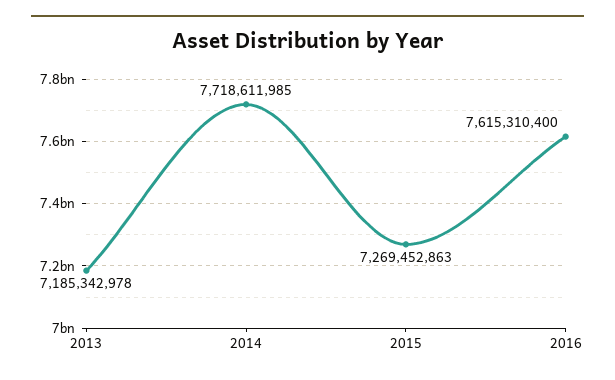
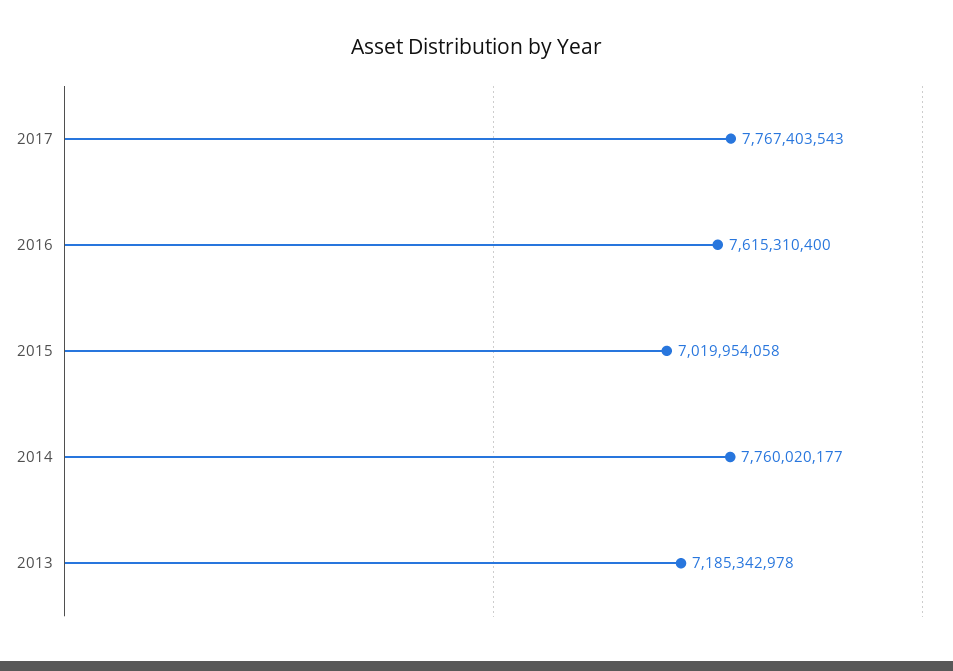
2014: 7718611985 -> 7760020177
2015: 7269452863 -> 7019954058
2017: none -> 7767403543

